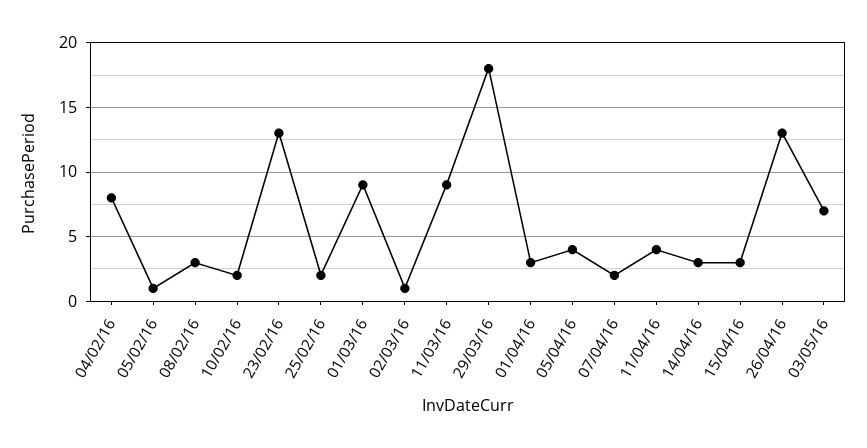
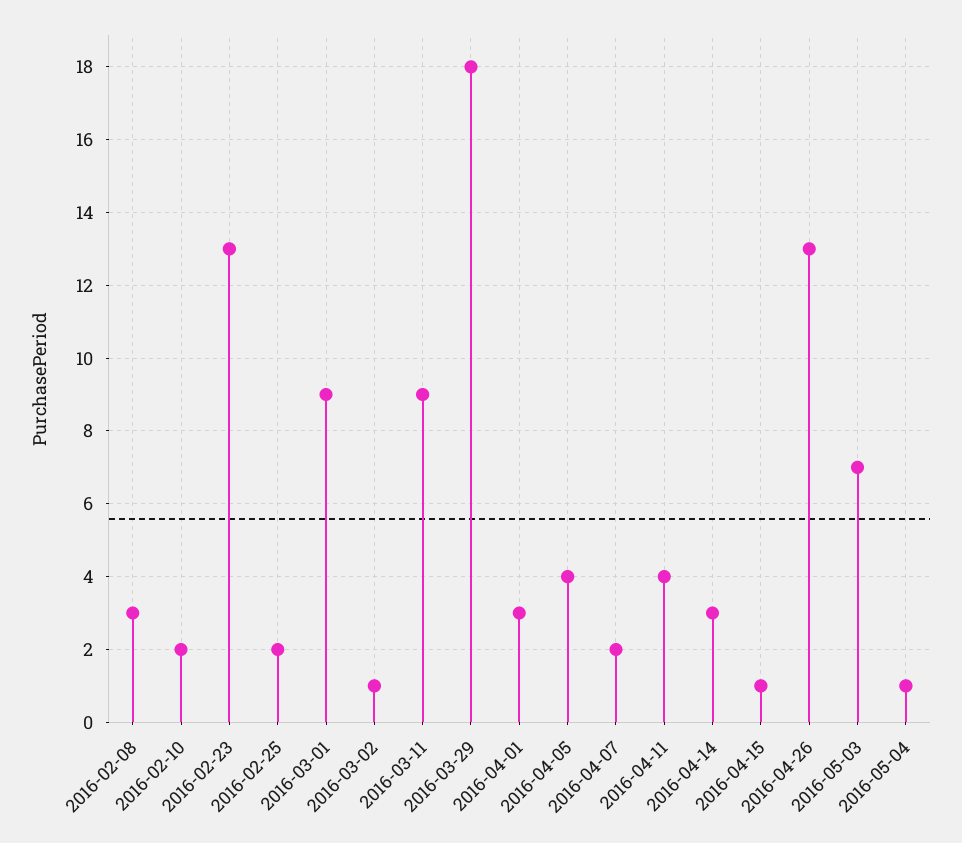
04/02/16: 8 -> none
05/02/16: 1 -> none
15/04/16: 3 -> 1
2016-05-04: none -> 1

